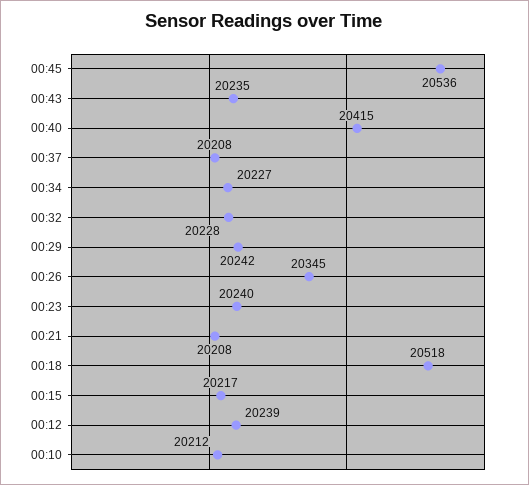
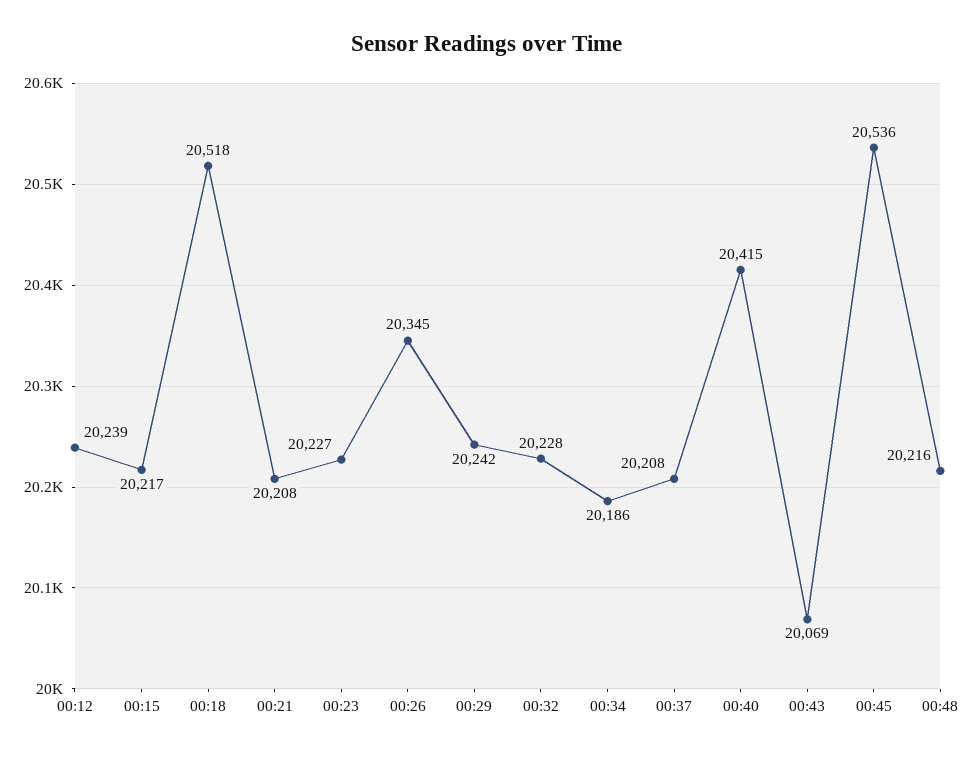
00:43: 20235 -> 20069
00:34: 20227 -> 20186
00:23: 20240 -> 20227
00:10: 20212 -> none
00:48: none -> 20216

